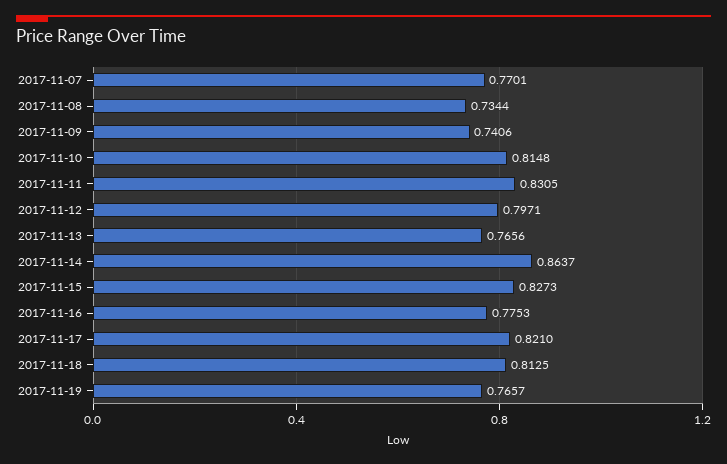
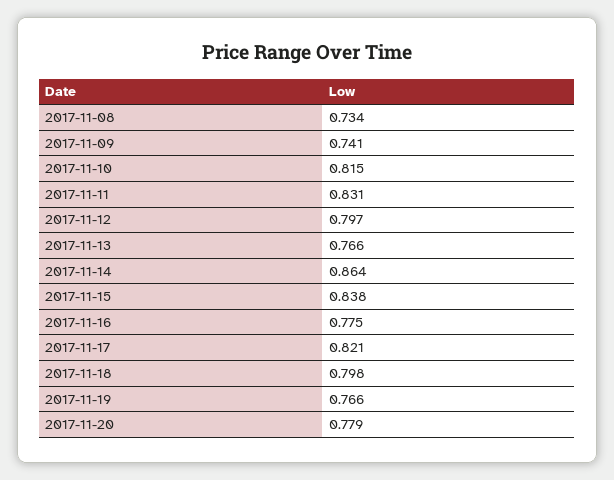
2017-11-07: 0.7701 -> none
2017-11-15: 0.8273 -> 0.838
2017-11-18: 0.8125 -> 0.798
2017-11-20: none -> 0.779

